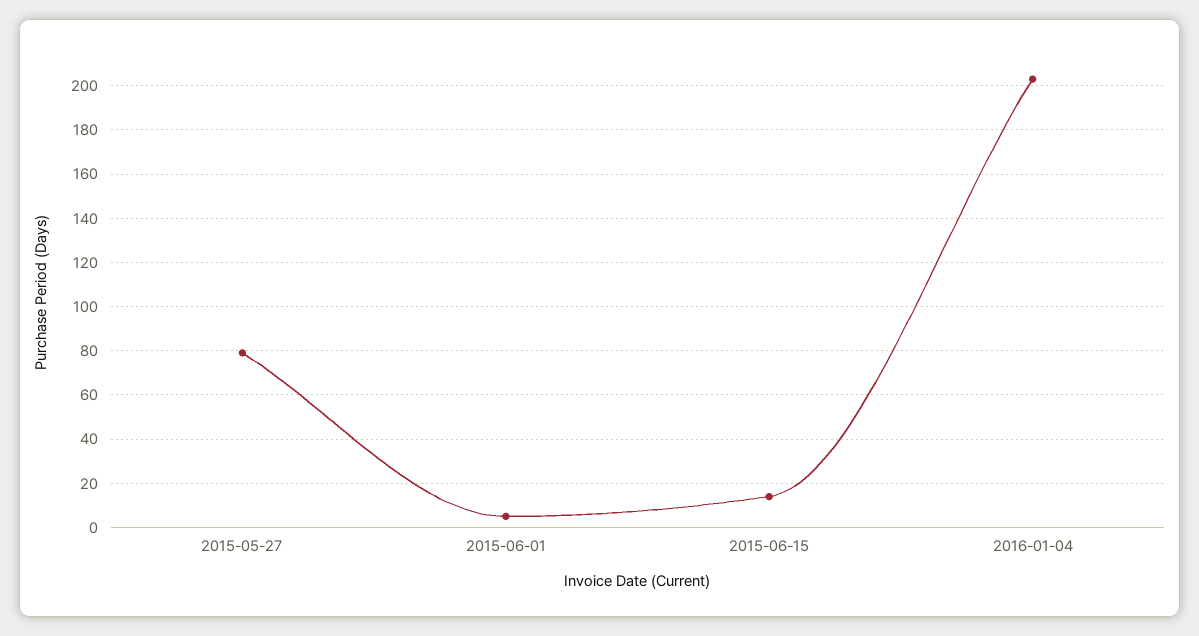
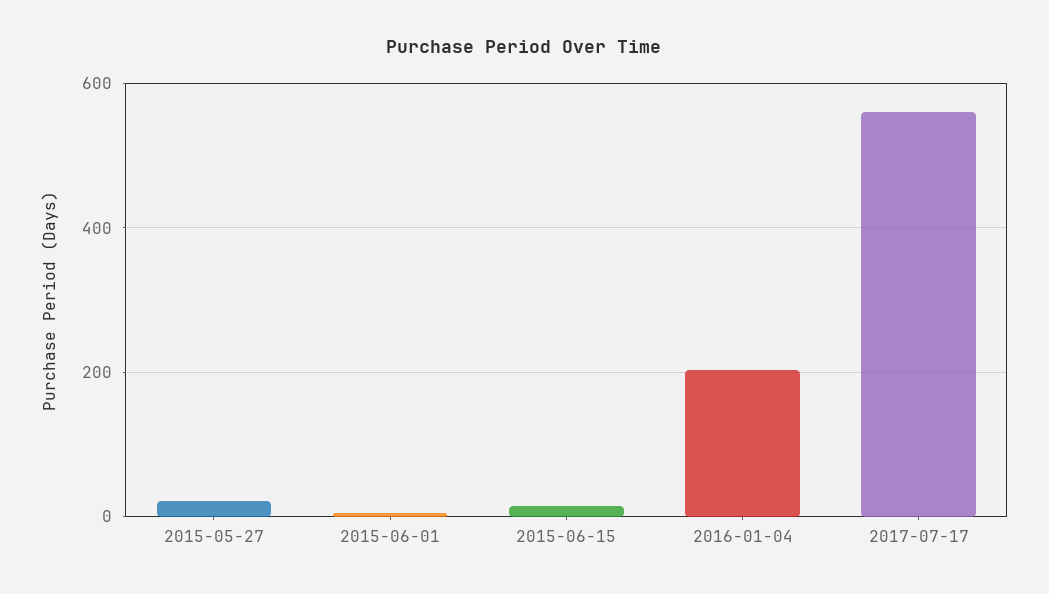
2015-05-27: 80 -> 20
2017-07-17: none -> 560

